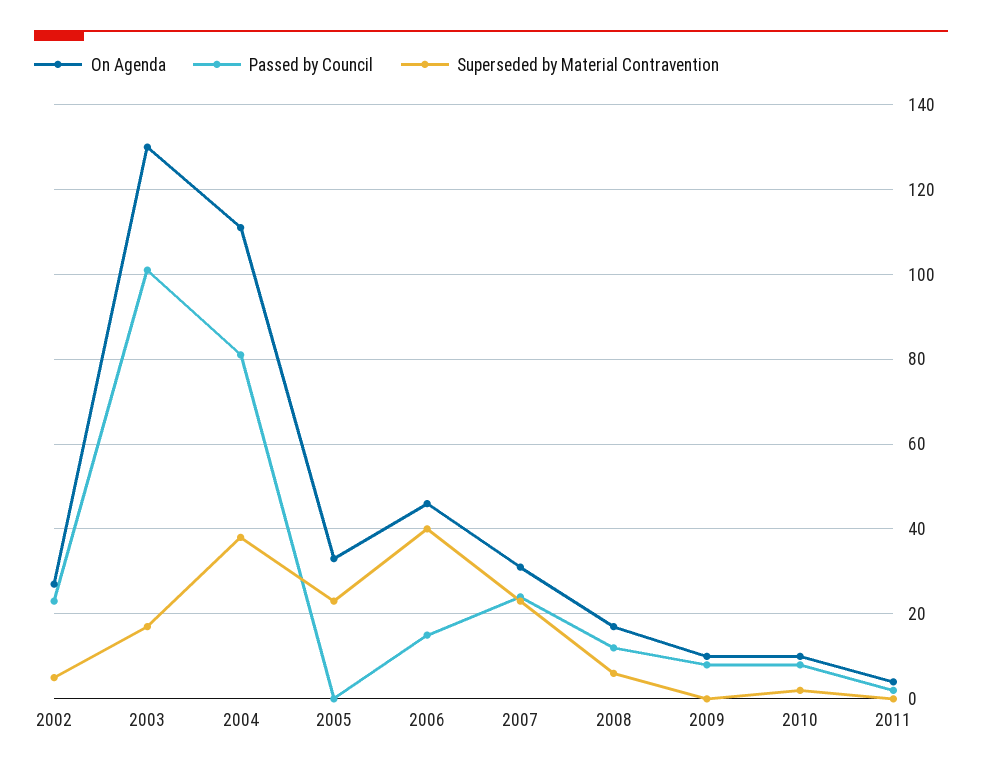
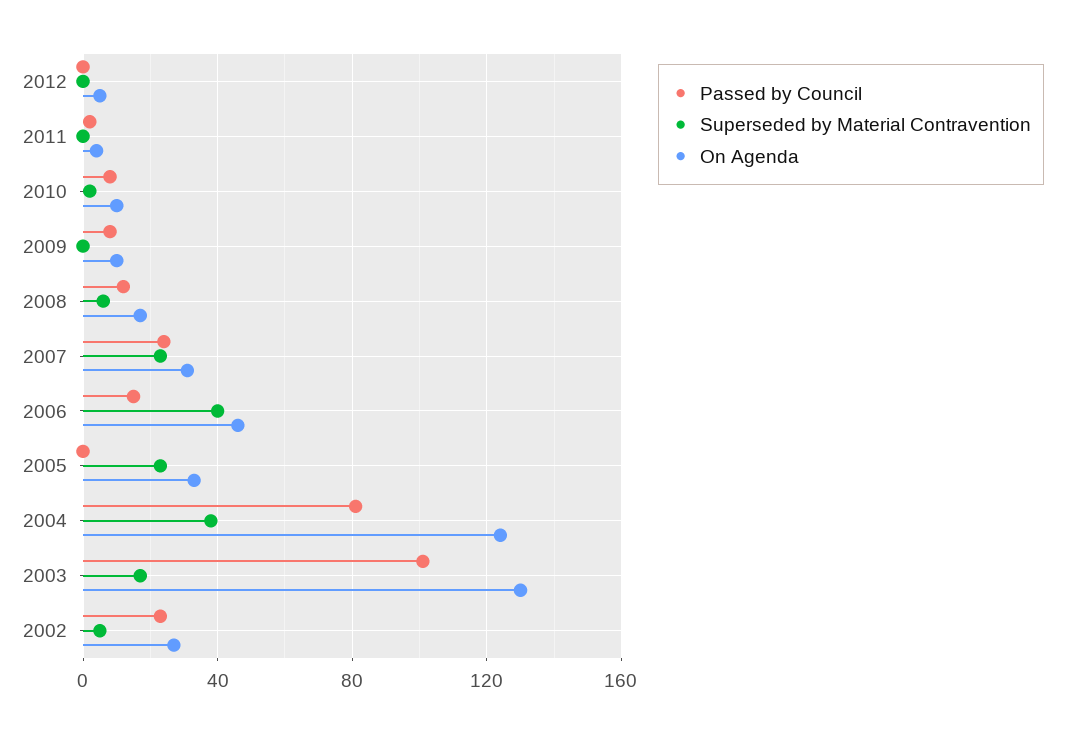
On Agenda, 2004: 110 -> 125
Passed by Council, 2012: none -> 0
Superseded by Material Contravention, 2012: none -> 0
On Agenda, 2012: none -> 5

